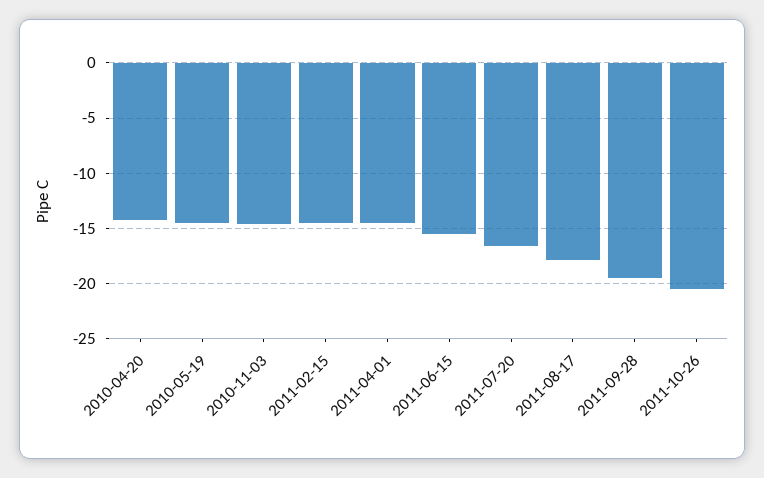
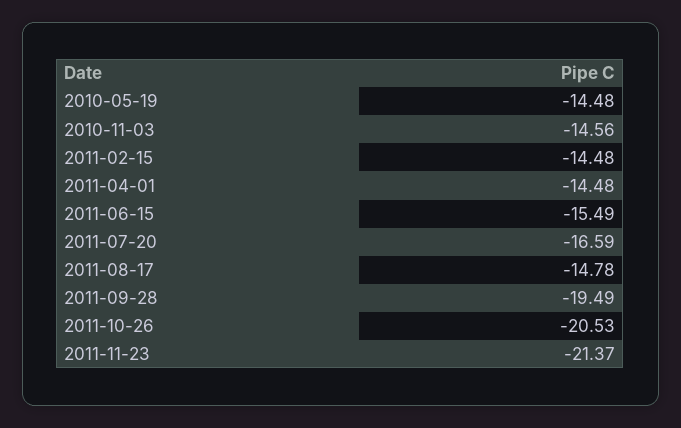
2010-04-20: -14 -> none
2011-08-17: -18 -> -14.78
2011-11-23: none -> -21.37

